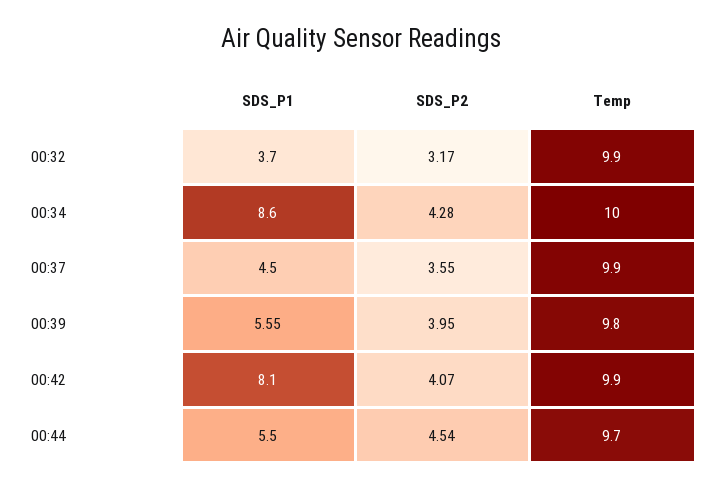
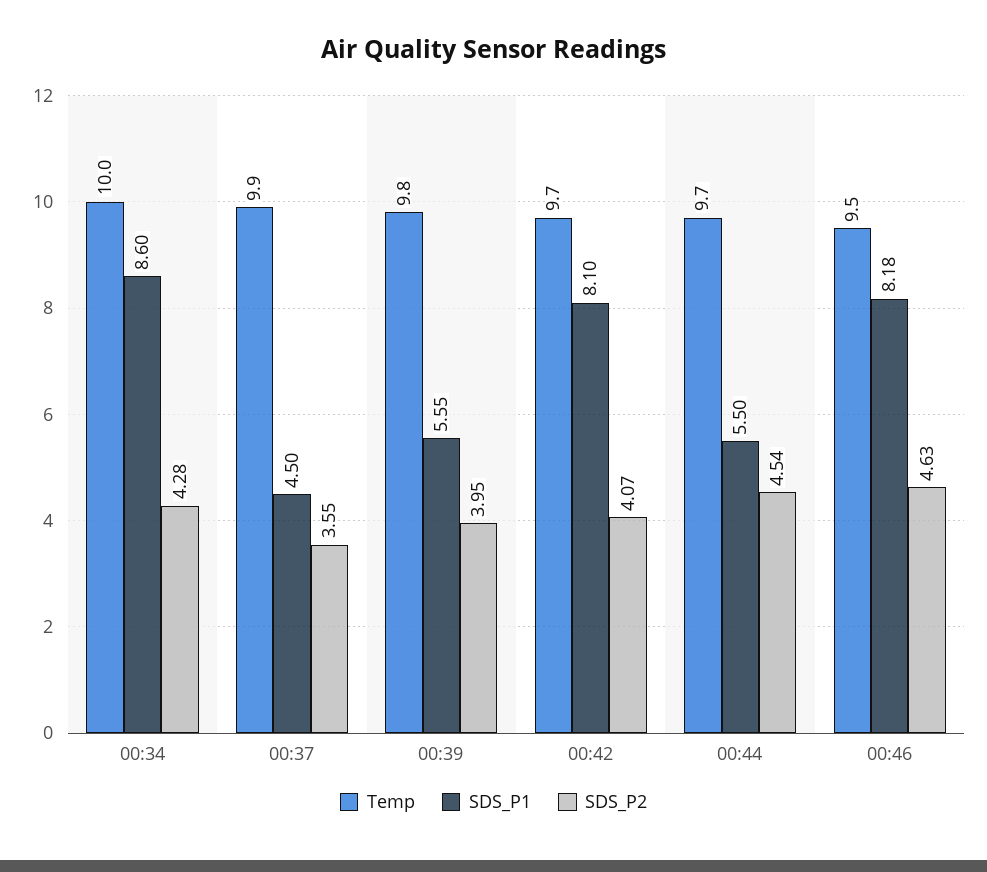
SDS_P1, 00:32: 3.7 -> none
SDS_P2, 00:32: 3.17 -> none
Temp, 00:32: 9.9 -> none
Temp, 00:42: 9.9 -> 9.7
Temp, 00:46: none -> 9.5
SDS_P1, 00:46: none -> 8.18
SDS_P2, 00:46: none -> 4.63

